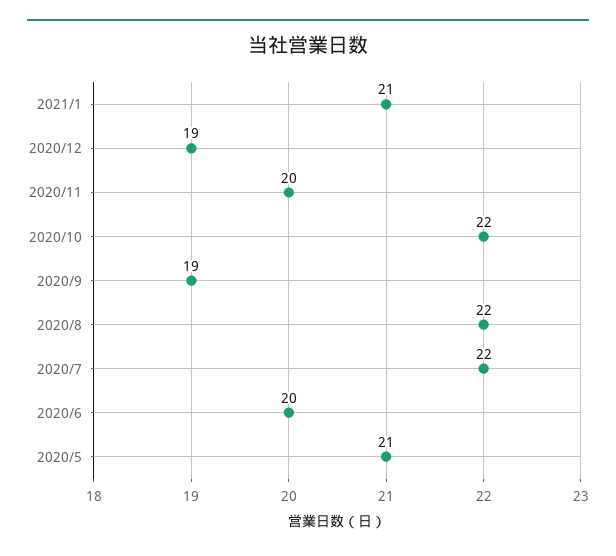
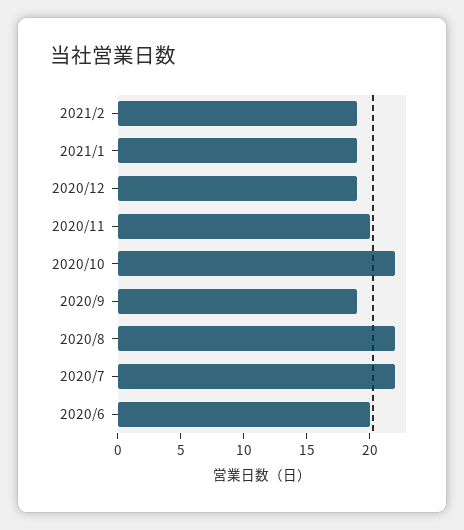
2021/1: 21 -> 19
2020/5: 21 -> none
2021/2: none -> 19

